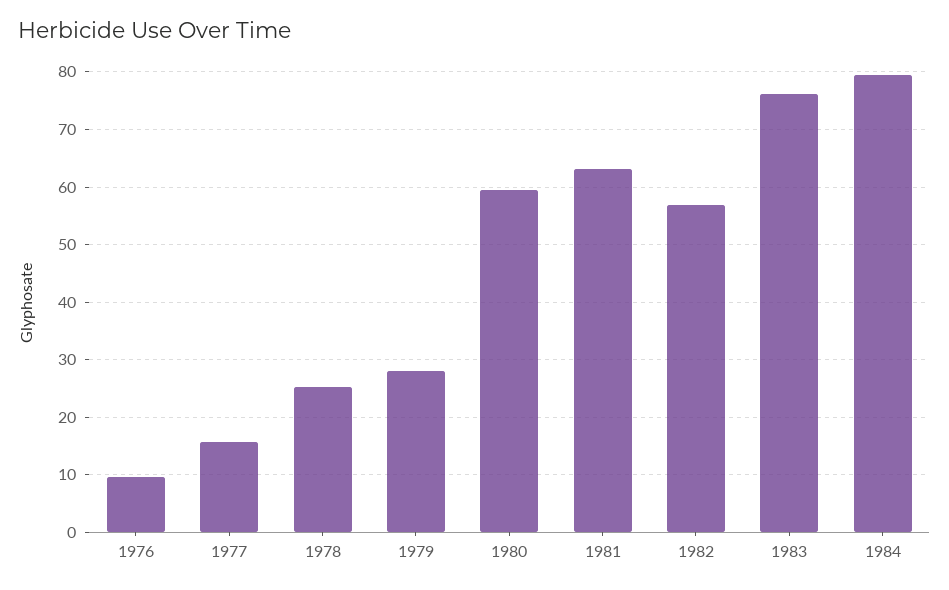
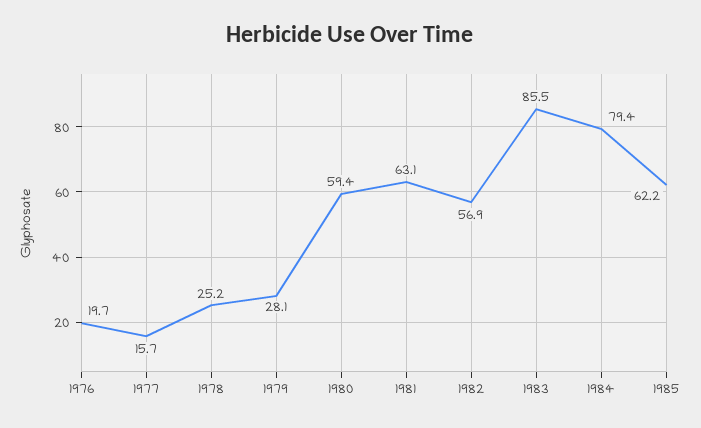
1976: 10 -> 19.7
1983: 76 -> 85.5
1985: none -> 62.2

